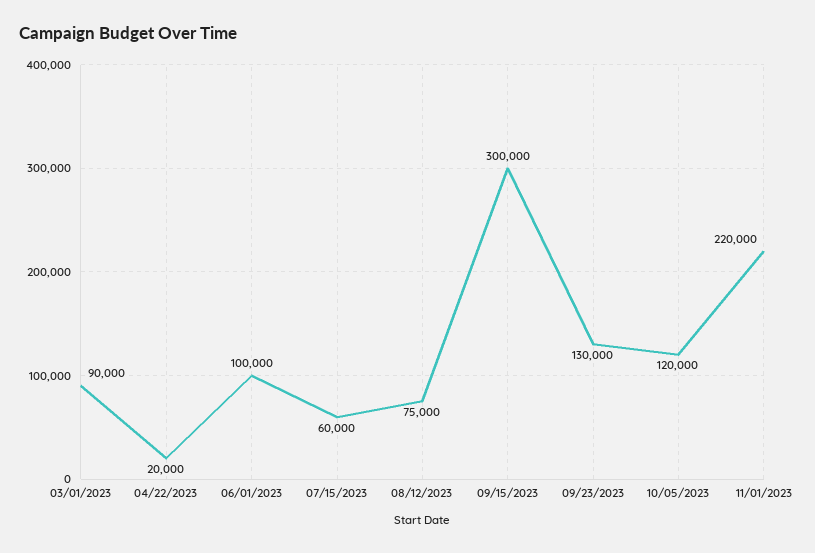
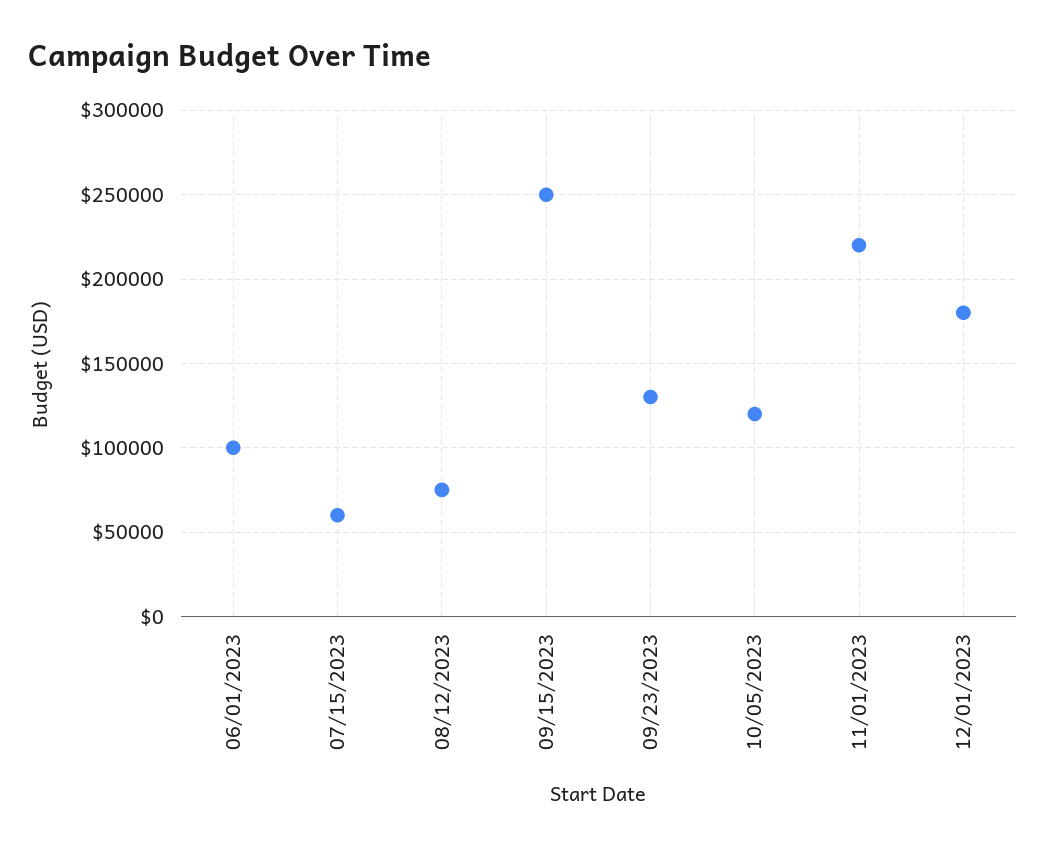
03/01/2023: 90000 -> none
04/22/2023: 20000 -> none
09/15/2023: 300000 -> 250000
12/01/2023: none -> 180000

